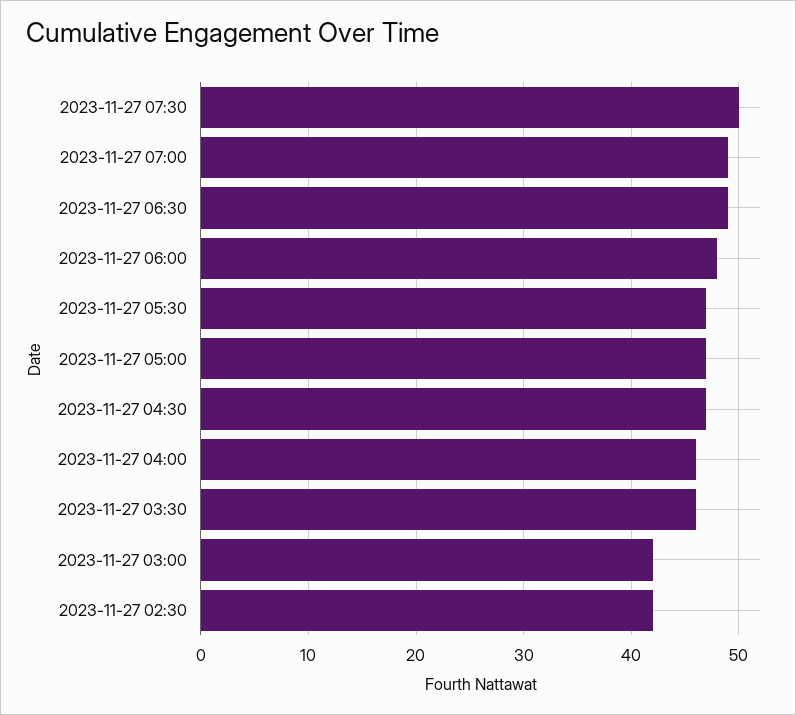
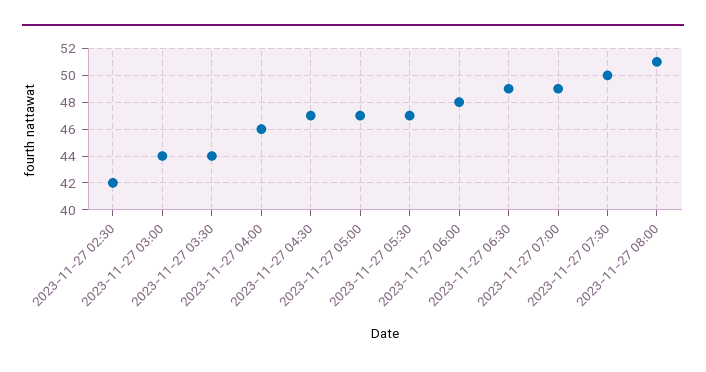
2023-11-27 03:30: 46 -> 44
2023-11-27 03:00: 42 -> 44
2023-11-27 08:00: none -> 51

